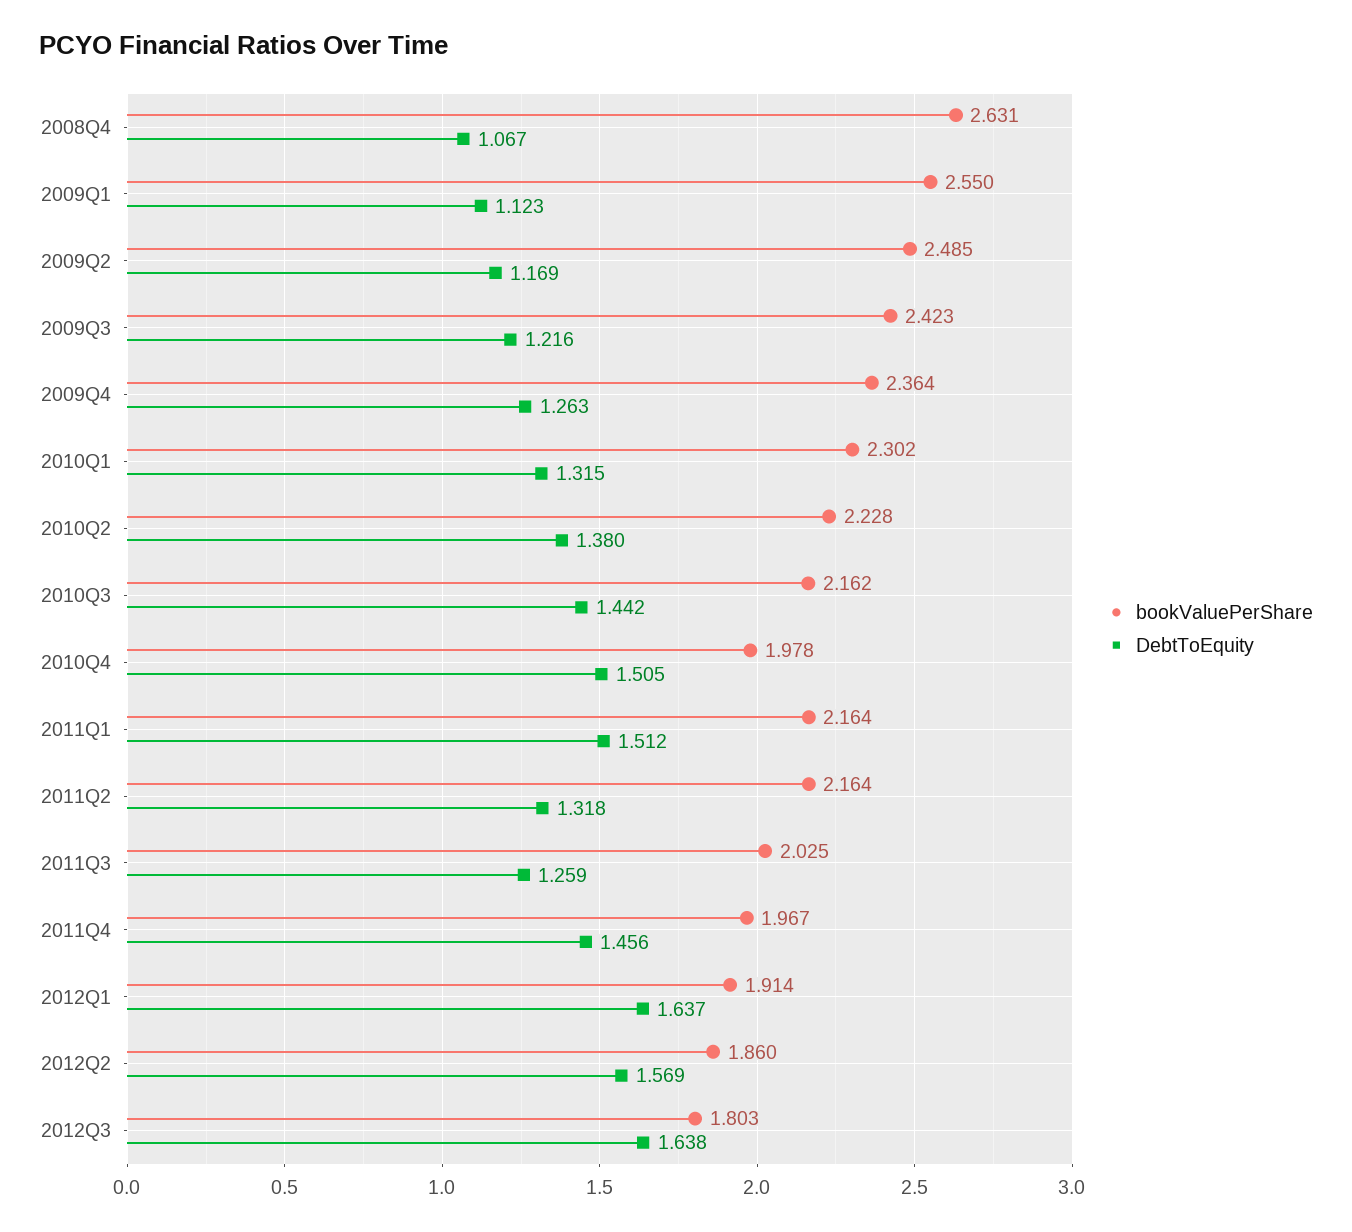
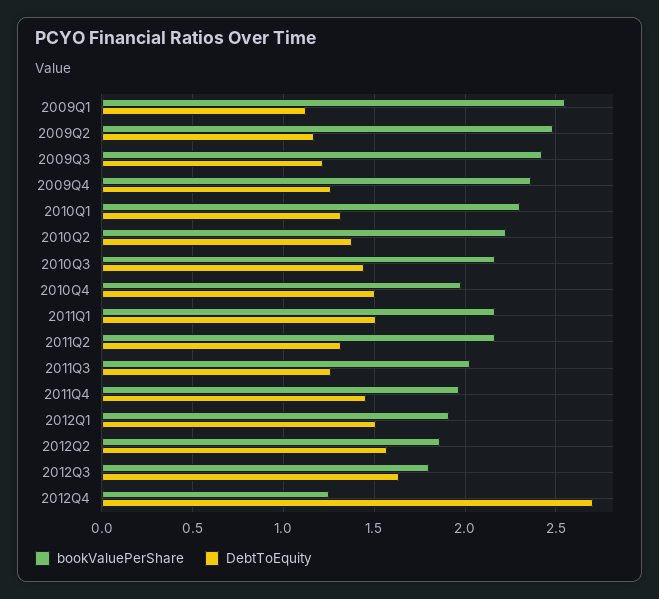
bookValuePerShare, 2008Q4: 2.631 -> none
DebtToEquity, 2008Q4: 1.067 -> none
DebtToEquity, 2012Q1: 1.637 -> 1.5
bookValuePerShare, 2012Q4: none -> 1.25
DebtToEquity, 2012Q4: none -> 2.7

